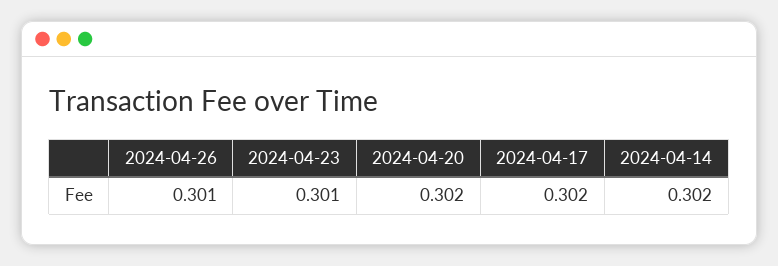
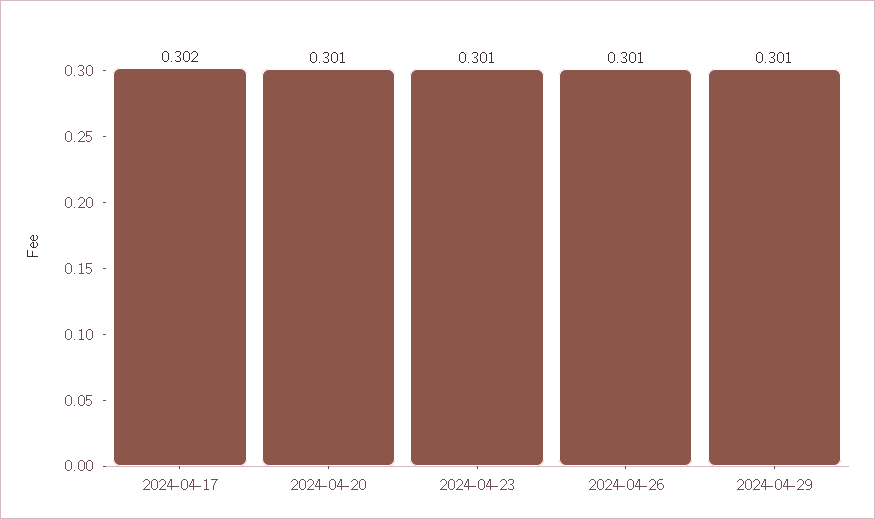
2024-04-20: 0.302 -> 0.301
2024-04-14: 0.302 -> none
2024-04-29: none -> 0.301

